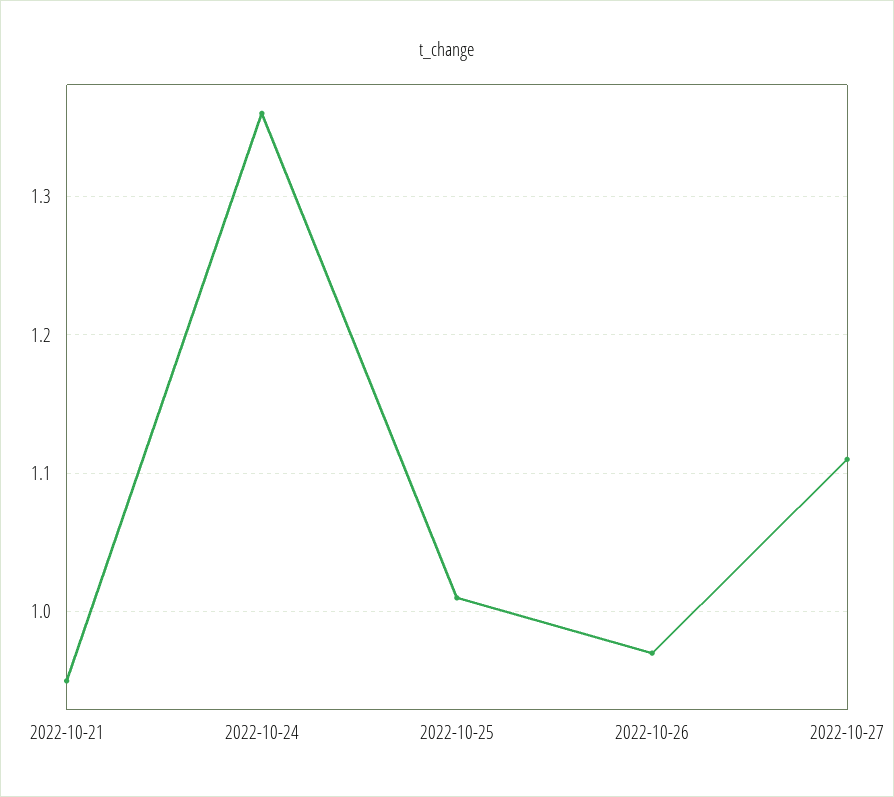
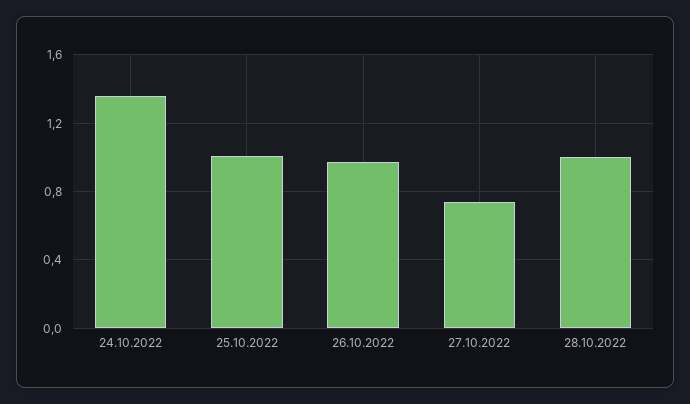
2022-10-21: 0.95 -> none
2022-10-27: 1.11 -> 0.75
28.10.2022: none -> 1

